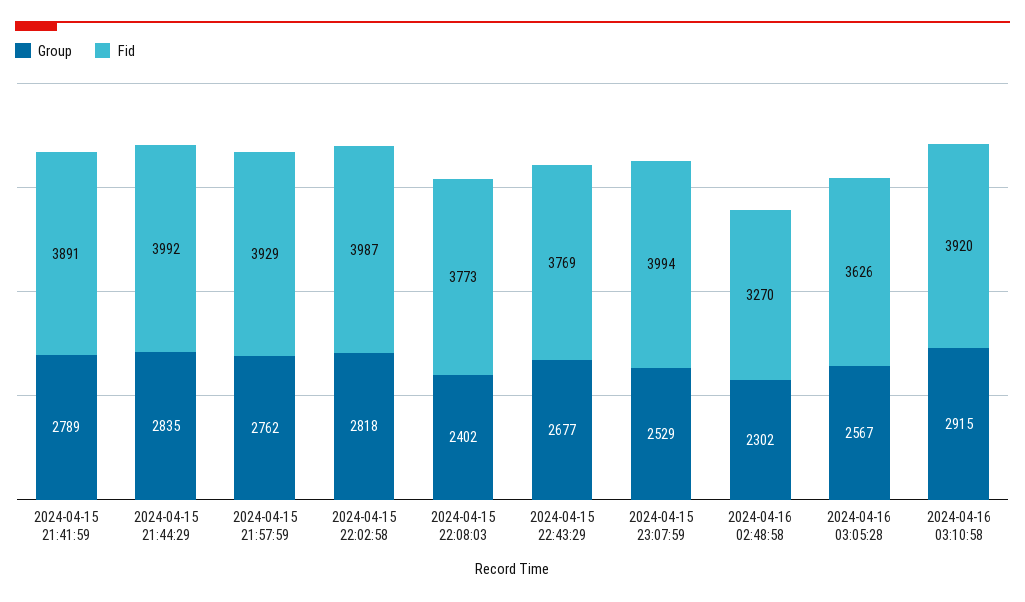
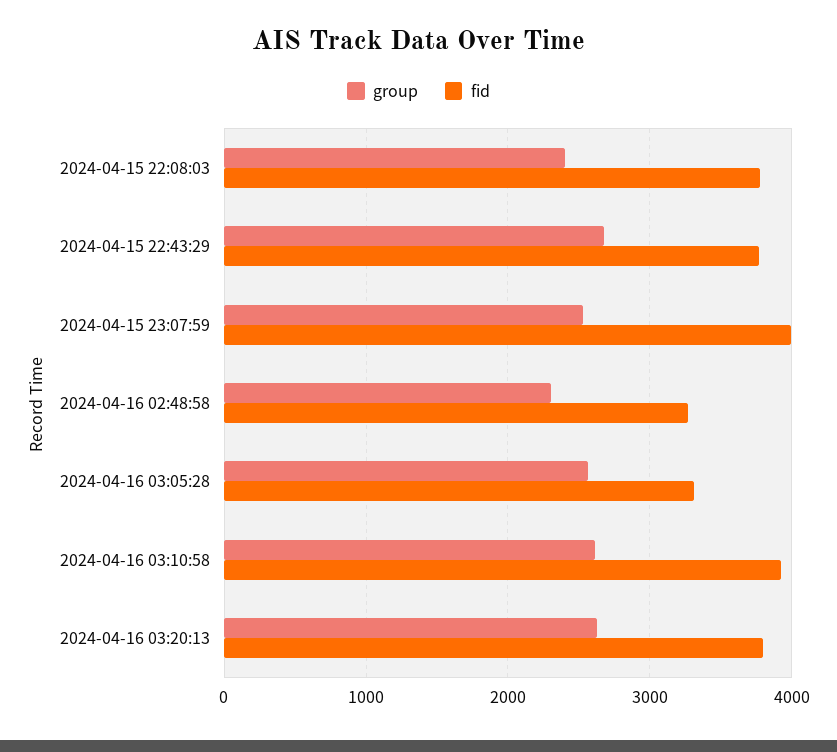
Group, 2024-04-15 21:41:59: 2789 -> none
Fid, 2024-04-15 21:41:59: 3891 -> none
Group, 2024-04-15 21:44:29: 2835 -> none
Fid, 2024-04-15 21:44:29: 3992 -> none
Group, 2024-04-15 21:57:59: 2762 -> none
Fid, 2024-04-15 21:57:59: 3929 -> none
Group, 2024-04-15 22:02:58: 2818 -> none
Fid, 2024-04-15 22:02:58: 3987 -> none
Fid, 2024-04-16 03:05:28: 3626 -> 3300
Group, 2024-04-16 03:10:58: 2915 -> 2600
Group, 2024-04-16 03:20:13: none -> 2600
Fid, 2024-04-16 03:20:13: none -> 3800

